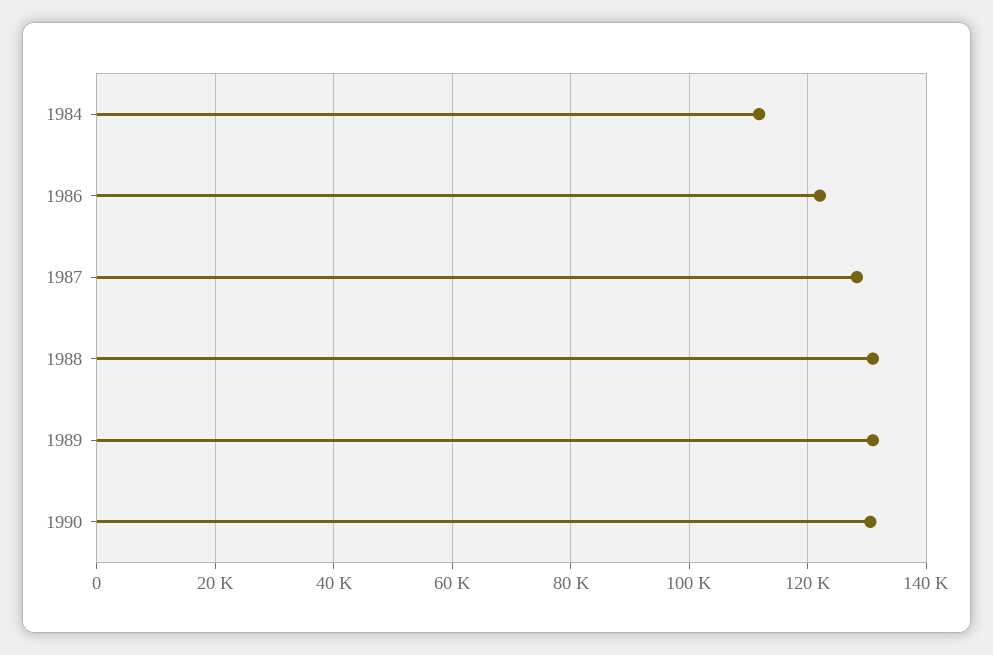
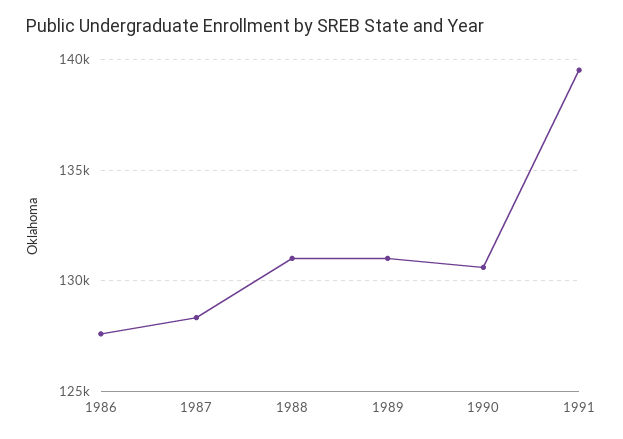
1984: 112000 -> none
1986: 122000 -> 127500
1991: none -> 139500

